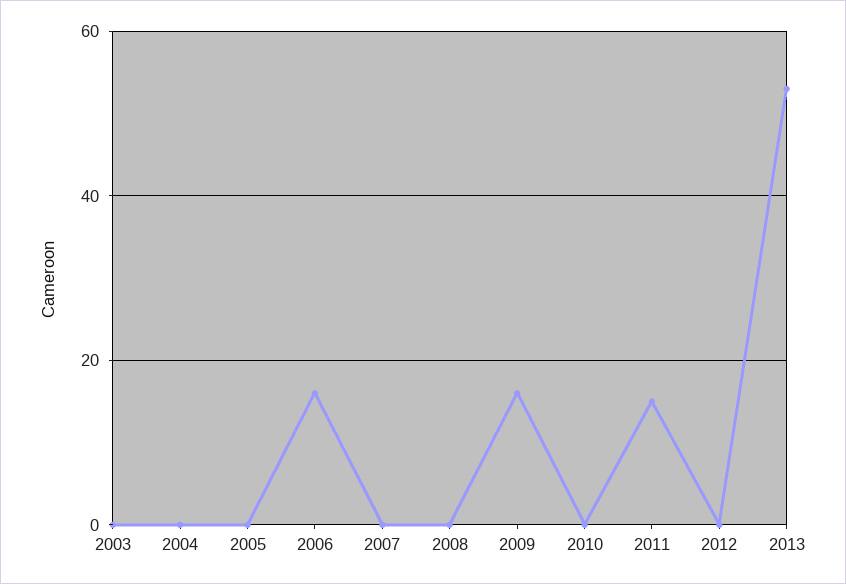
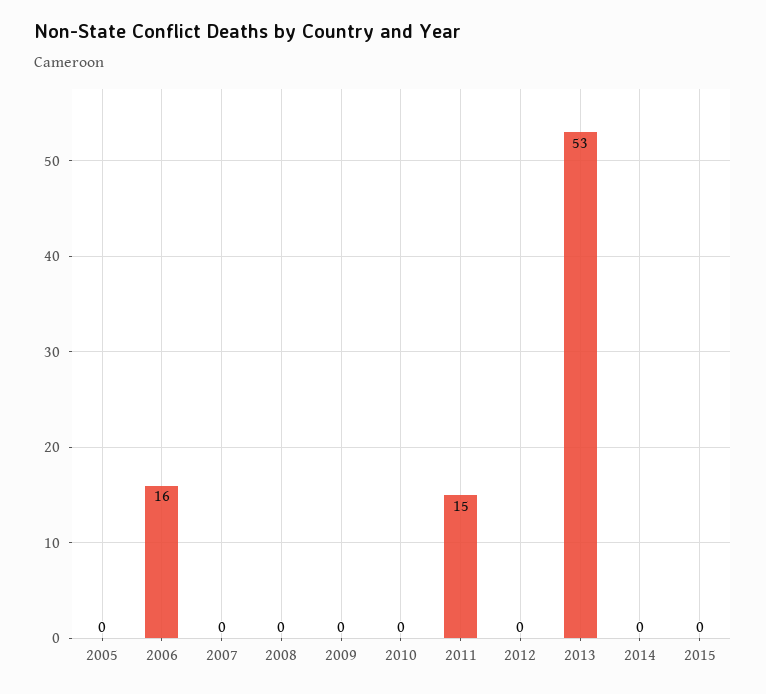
2003: 0 -> none
2004: 0 -> none
2009: 15 -> 0
2014: none -> 0
2015: none -> 0

